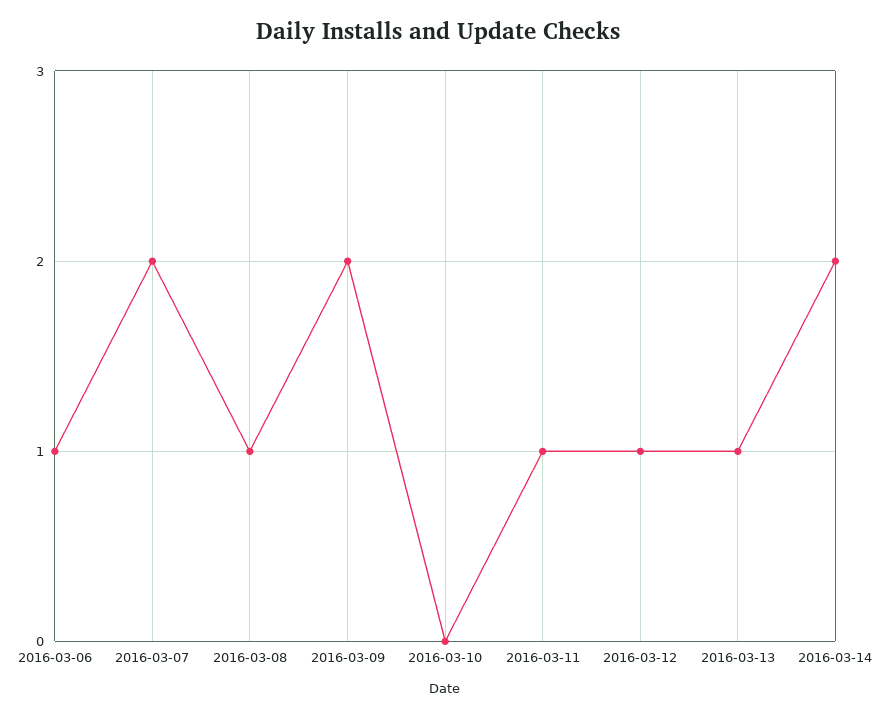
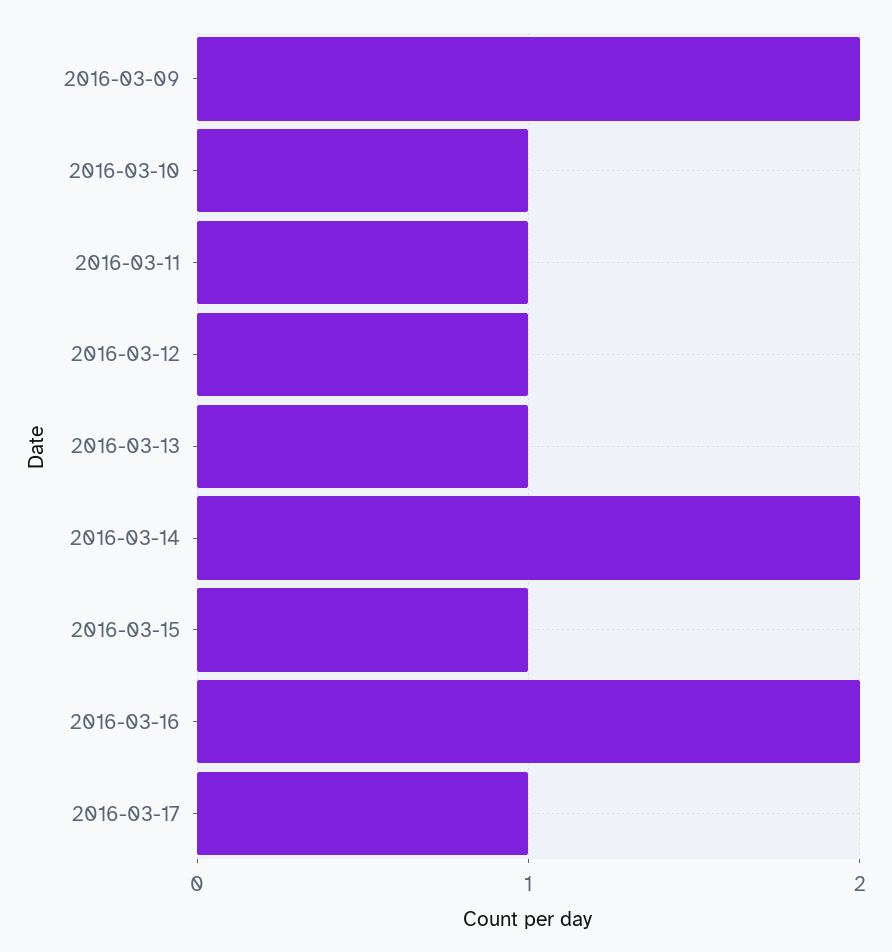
2016-03-06: 1 -> none
2016-03-07: 2 -> none
2016-03-08: 1 -> none
2016-03-10: 0 -> 1
2016-03-15: none -> 1
2016-03-16: none -> 2
2016-03-17: none -> 1

